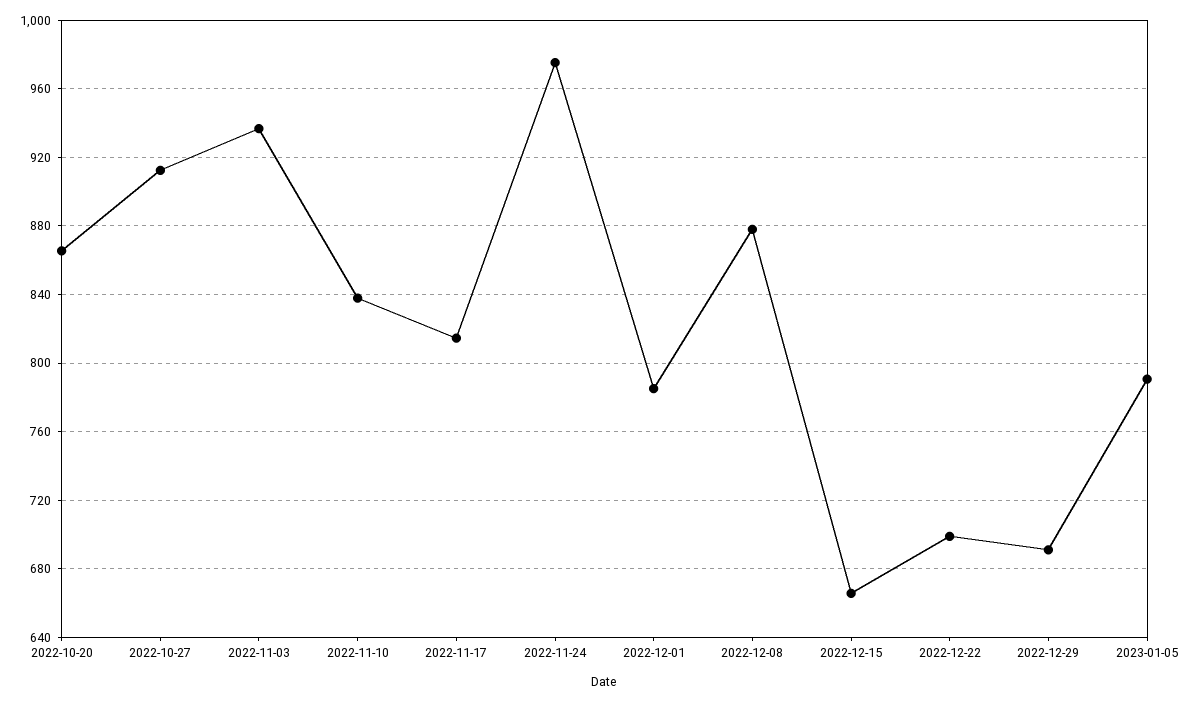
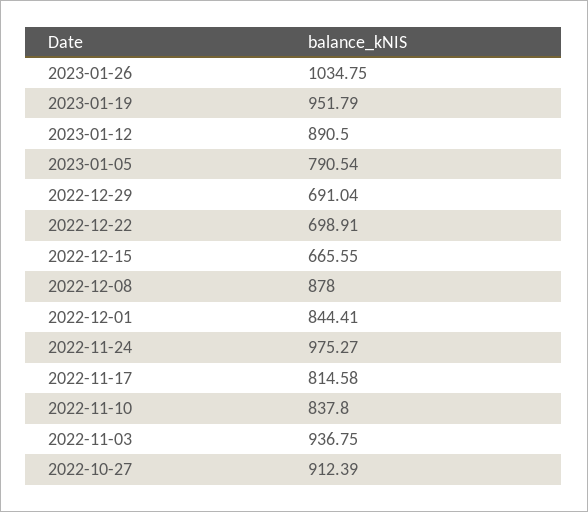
2022-10-20: 865 -> none
2022-12-01: 785 -> 844.41
2023-01-26: none -> 1034.75
2023-01-19: none -> 951.79
2023-01-12: none -> 890.5

